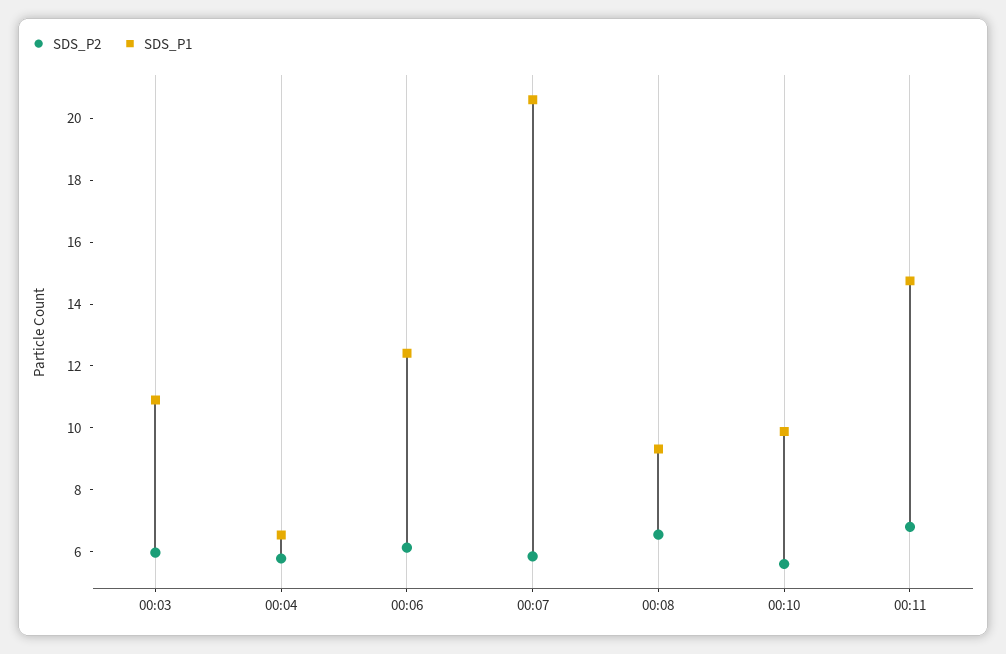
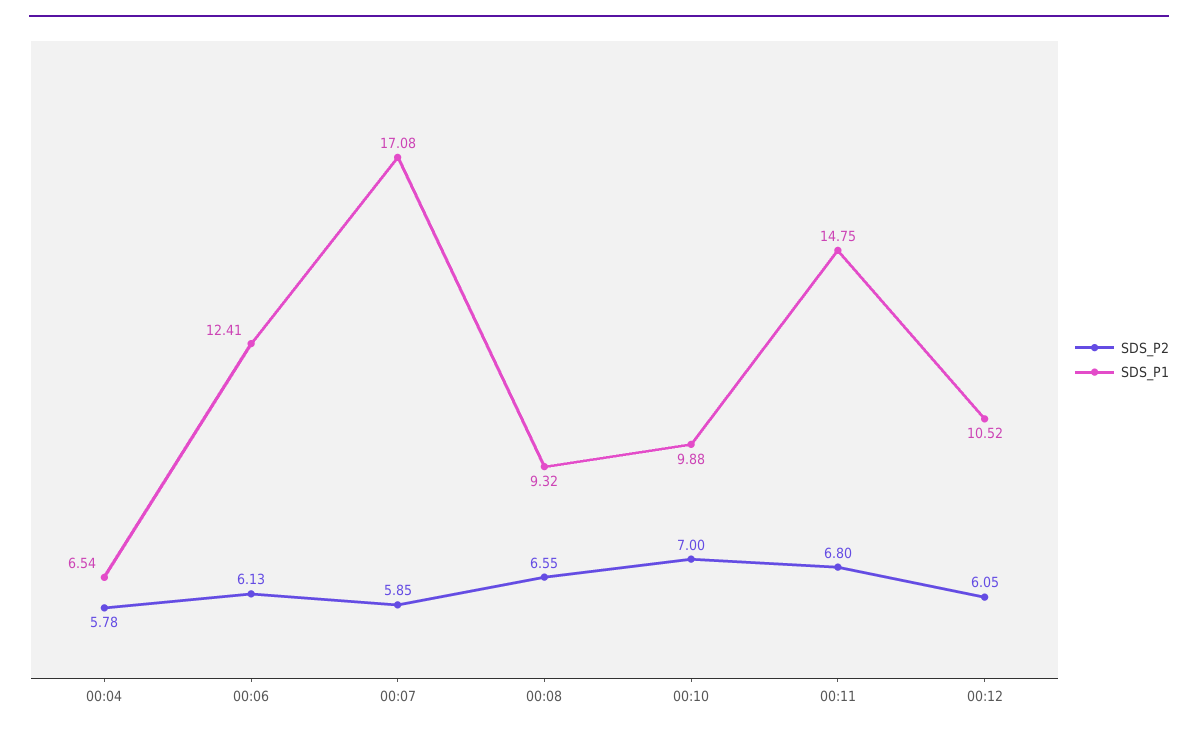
SDS_P2, 00:03: 6 -> none
SDS_P1, 00:03: 11 -> none
SDS_P1, 00:07: 20.5 -> 17.08
SDS_P2, 00:10: 5.5 -> 7
SDS_P2, 00:12: none -> 6.05
SDS_P1, 00:12: none -> 10.52

